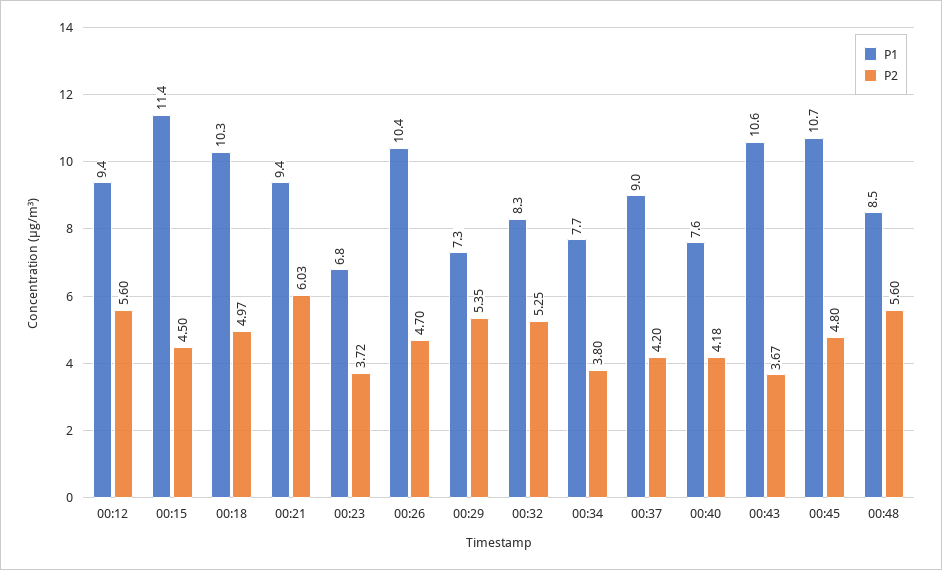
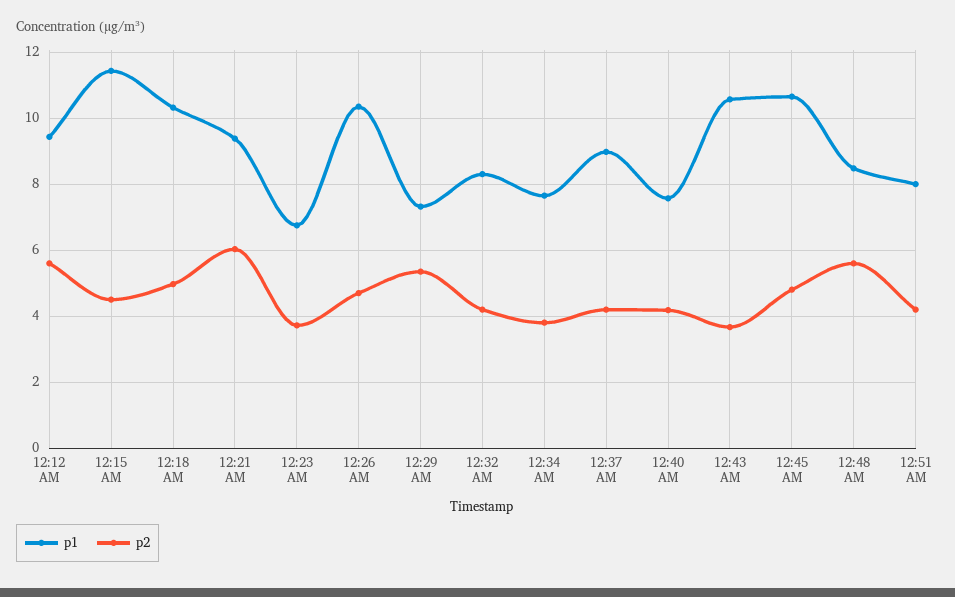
P2, 00:32: 5.25 -> 4.2
P1, 12:51 AM: none -> 8
P2, 12:51 AM: none -> 4.2

